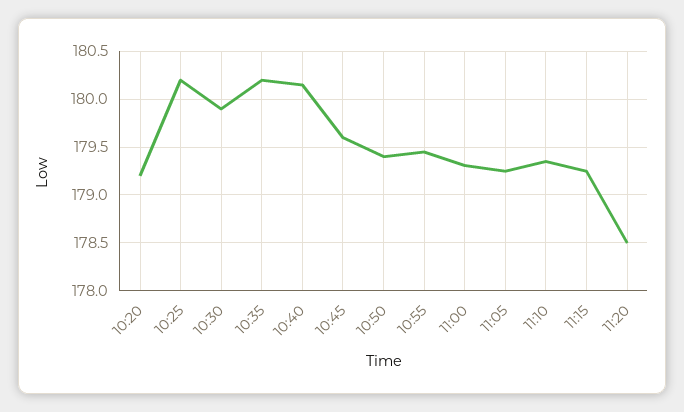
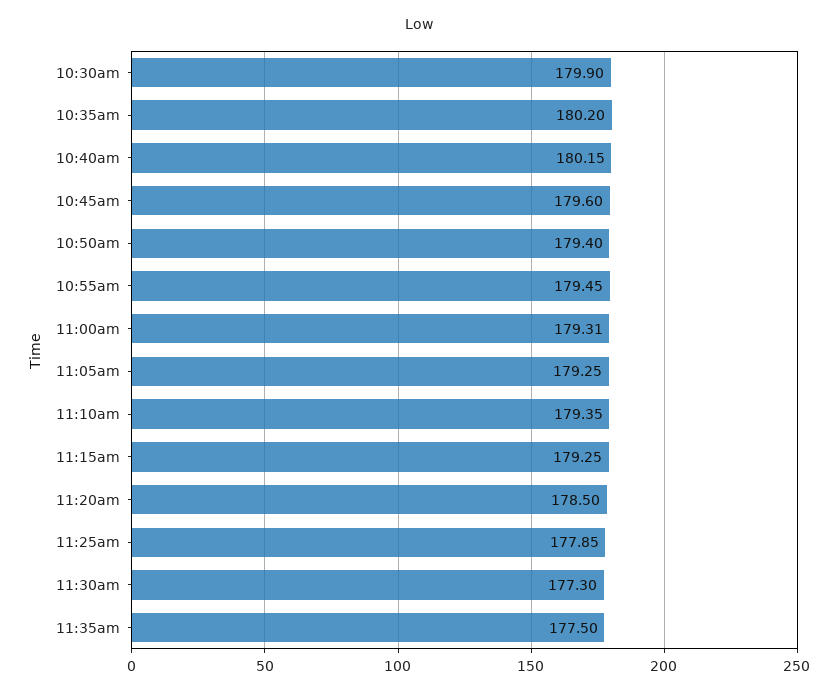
10:20: 179.2 -> none
10:25: 180.2 -> none
11:25am: none -> 177.85
11:30am: none -> 177.3
11:35am: none -> 177.5

